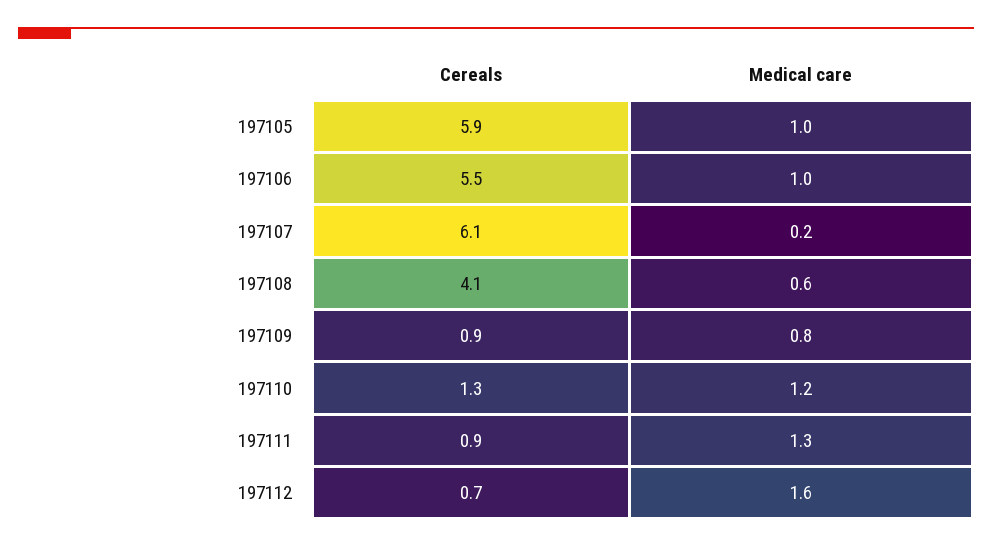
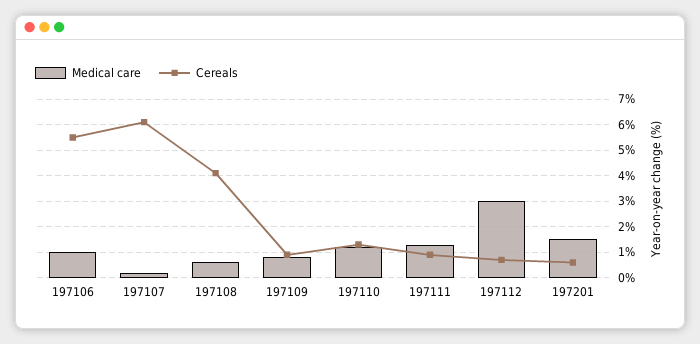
Cereals, 197105: 5.9 -> none
Medical care, 197105: 1 -> none
Medical care, 197112: 1.6 -> 3
Medical care, 197201: none -> 1.5
Cereals, 197201: none -> 0.5

